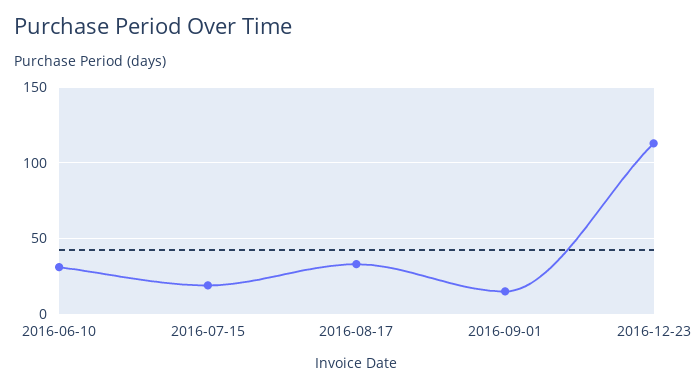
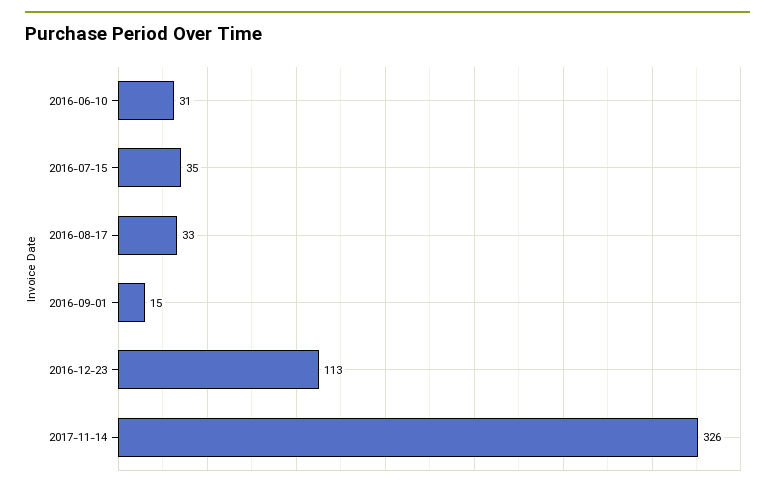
2016-07-15: 20 -> 35
2017-11-14: none -> 326

